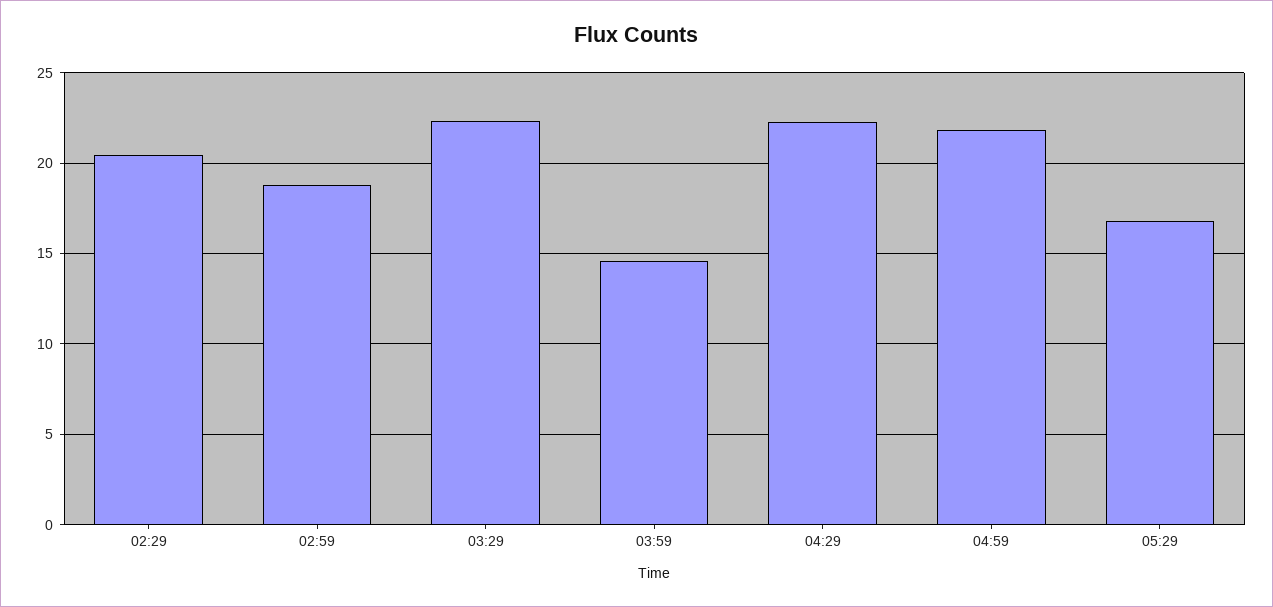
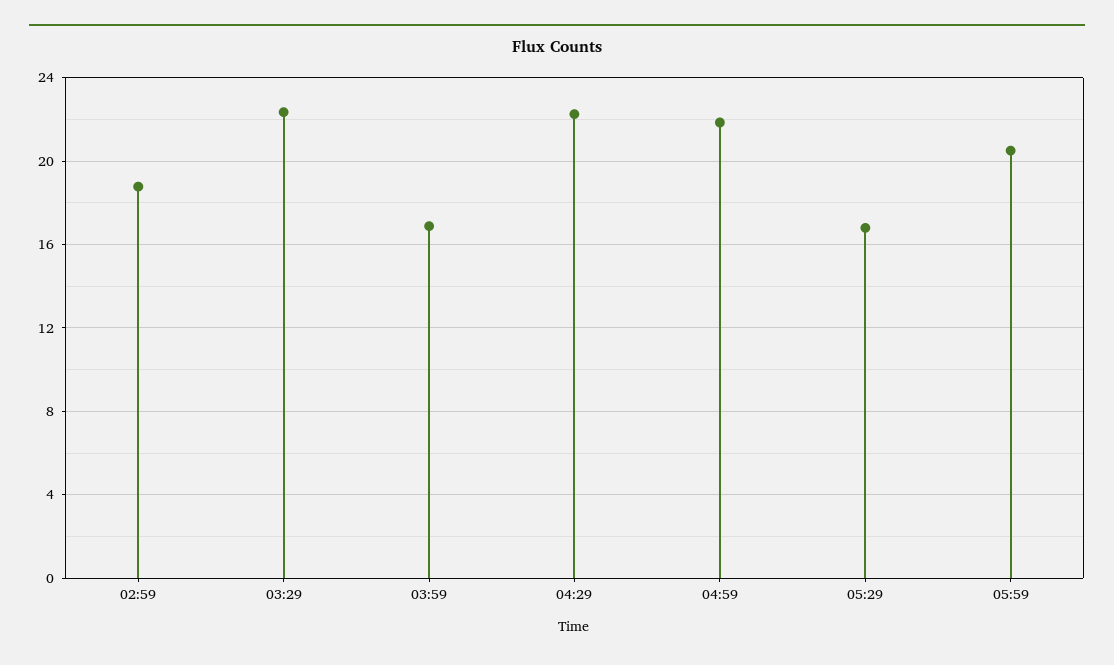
02:29: 20.5 -> none
03:59: 14.5 -> 17
05:59: none -> 20.5

